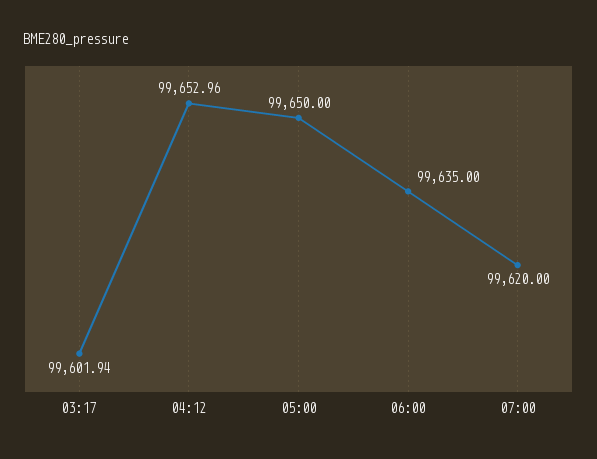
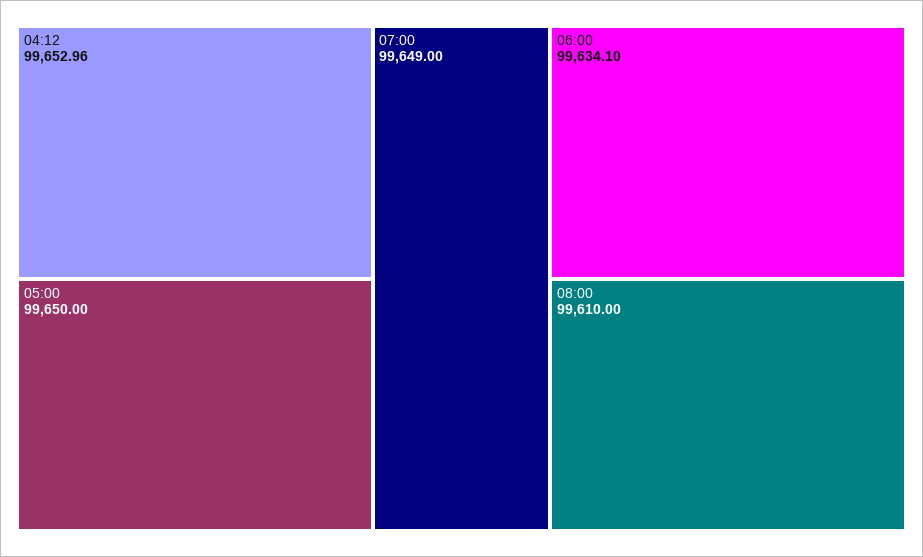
03:17: 99601.94 -> none
06:00: 99635 -> 99634.1
07:00: 99620 -> 99649
08:00: none -> 99610

